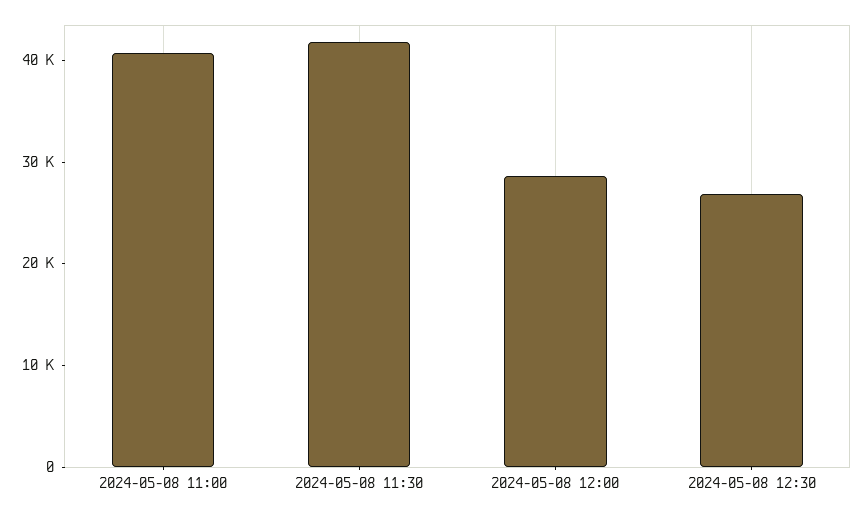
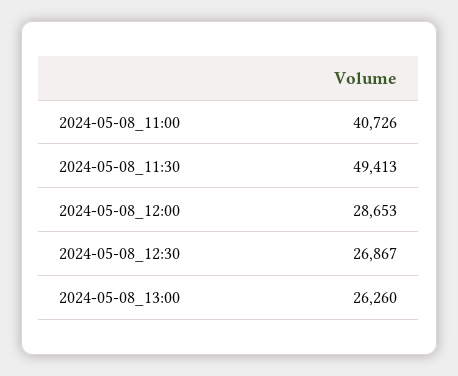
2024-05-08 11:30: 42000 -> 49413
2024-05-08_13:00: none -> 26260

